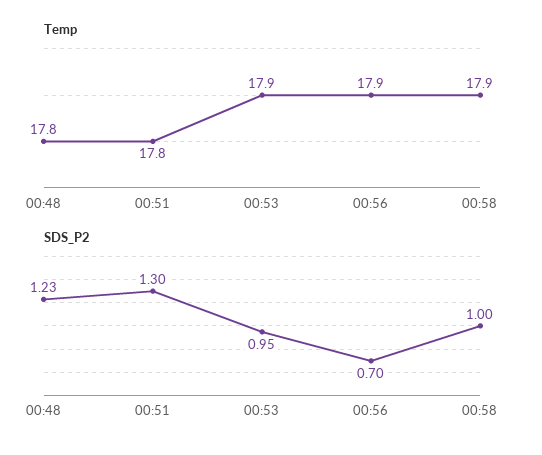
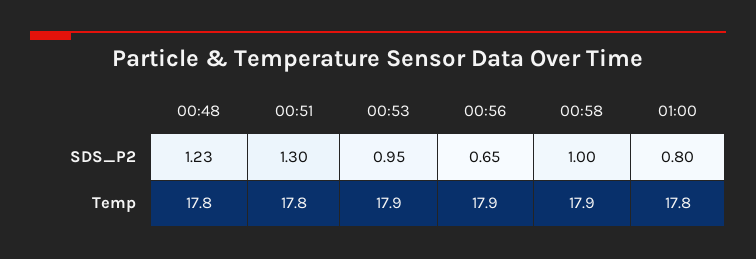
SDS_P2, 00:56: 0.7 -> 0.65
SDS_P2, 01:00: none -> 0.8
Temp, 01:00: none -> 17.8

